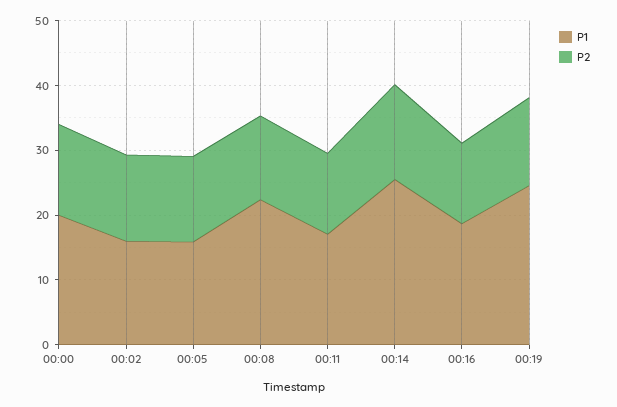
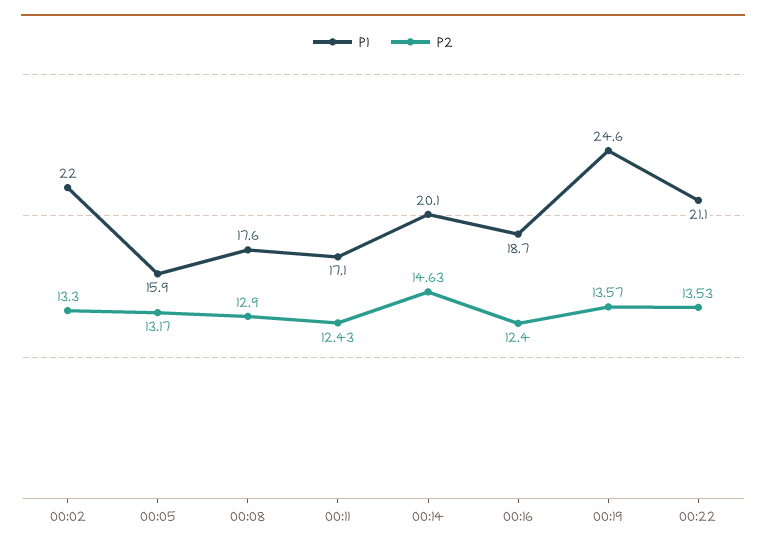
P1, 00:00: 20 -> none
P2, 00:00: 14 -> none
P1, 00:02: 16 -> 22
P1, 00:08: 22 -> 17.6
P1, 00:14: 26 -> 20.1
P1, 00:22: none -> 21.1
P2, 00:22: none -> 13.53

